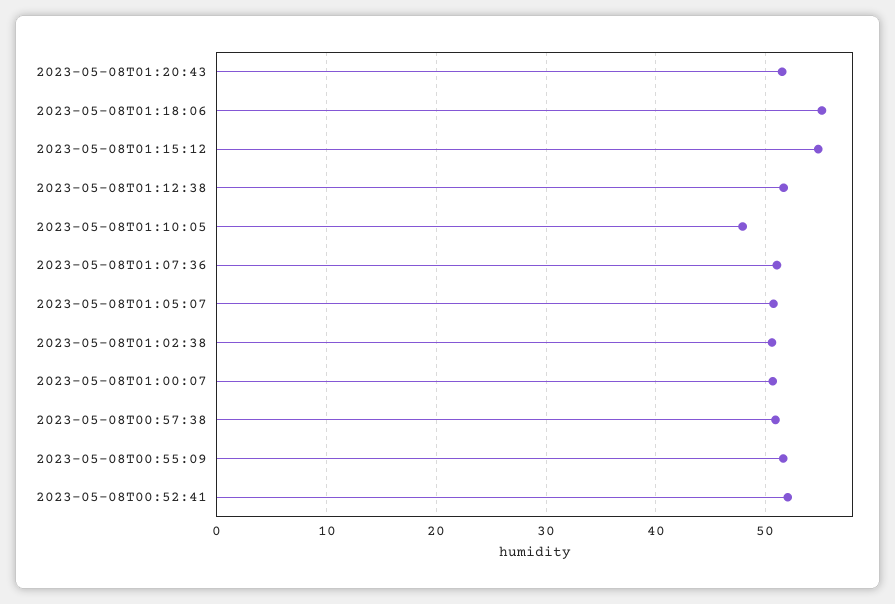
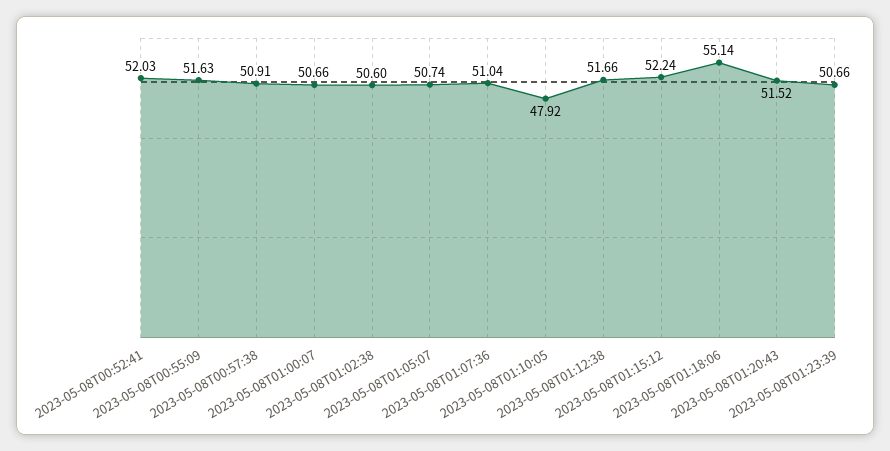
2023-05-08T01:15:12: 55 -> 52.24
2023-05-08T01:23:39: none -> 50.66

